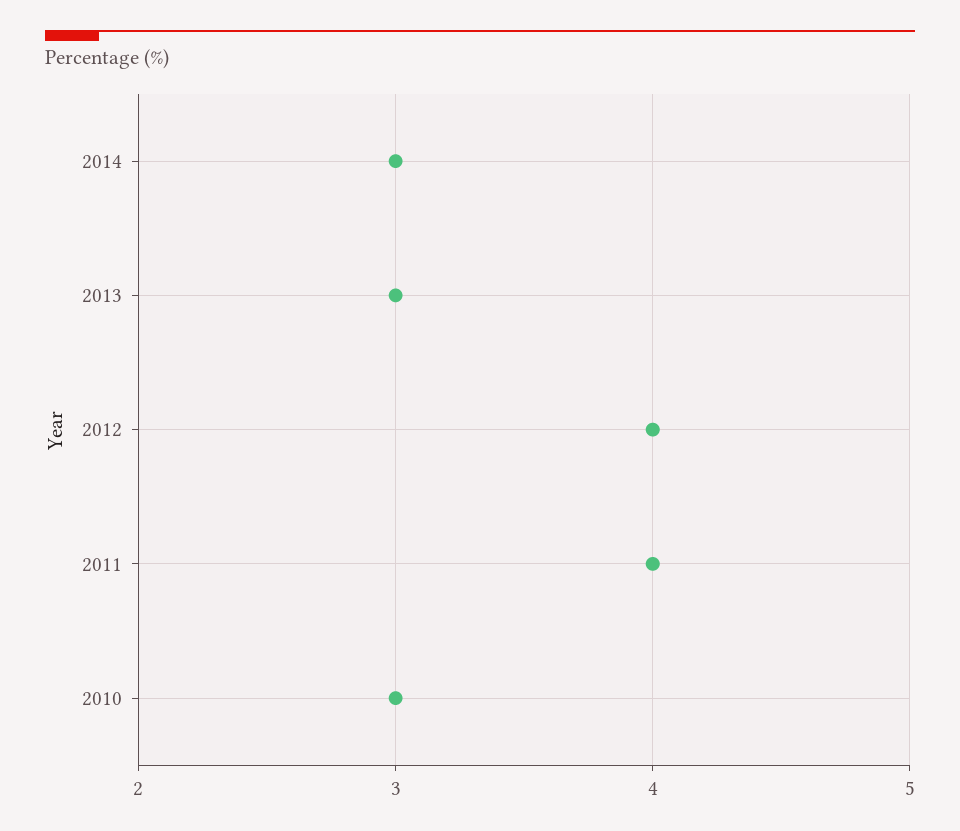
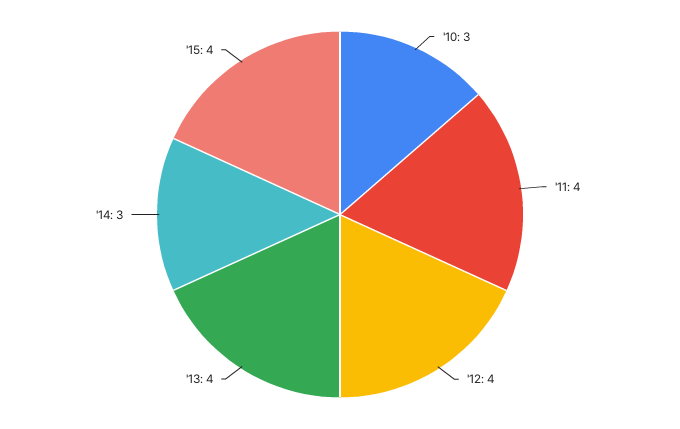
2013: 3 -> 4
'15: none -> 4

